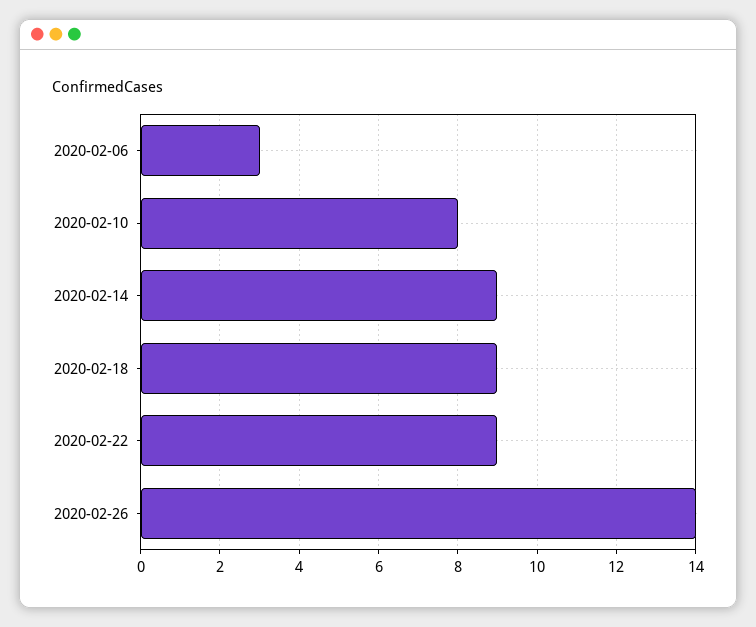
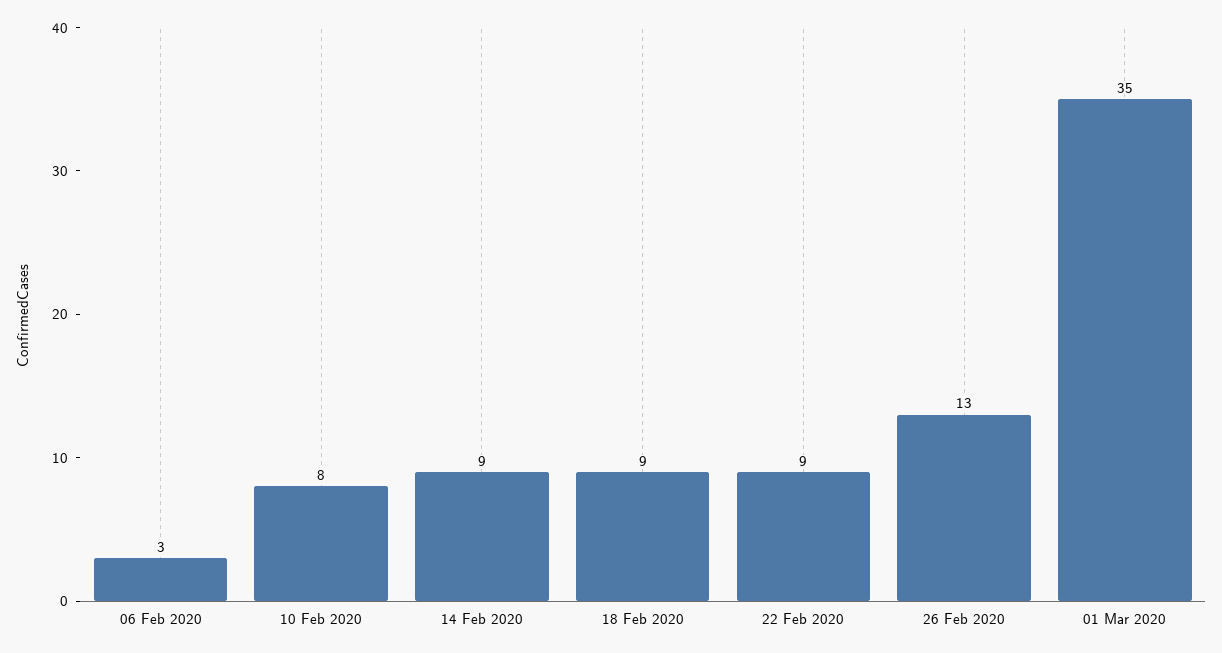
2020-02-26: 14 -> 13
01 Mar 2020: none -> 35

